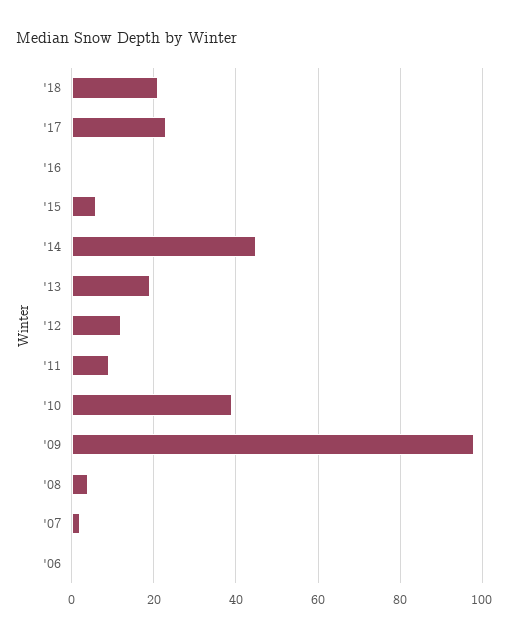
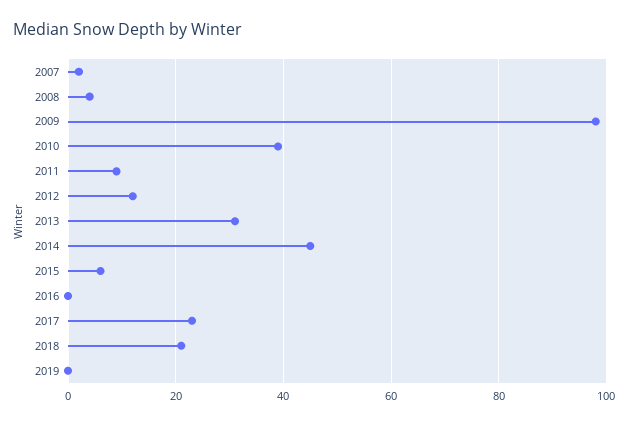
'13: 20 -> 30
'06: 0 -> none
2019: none -> 0

